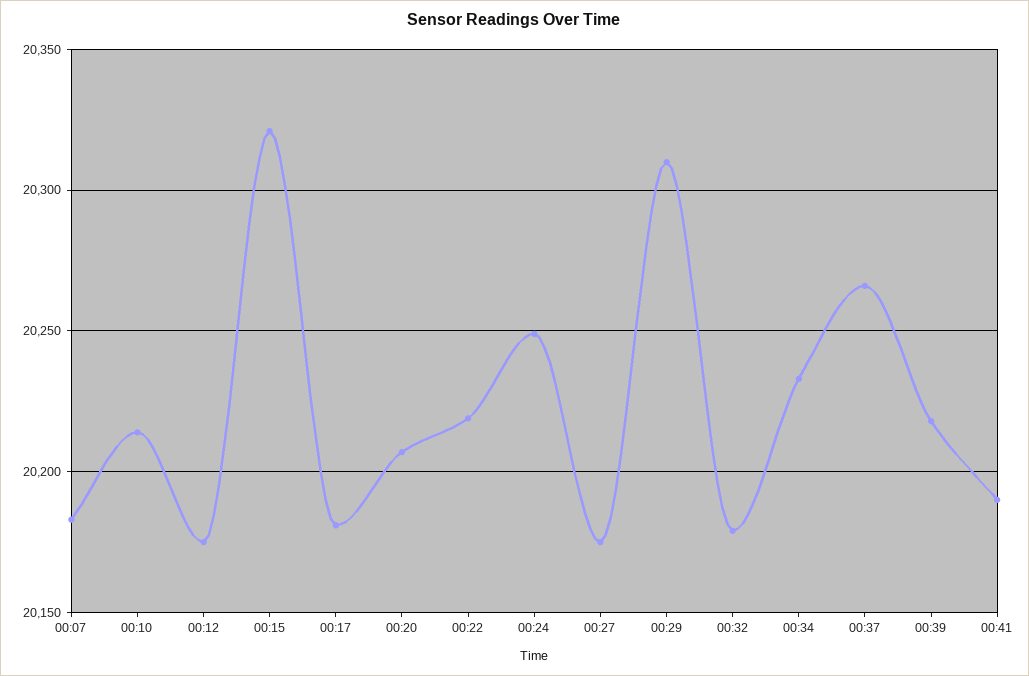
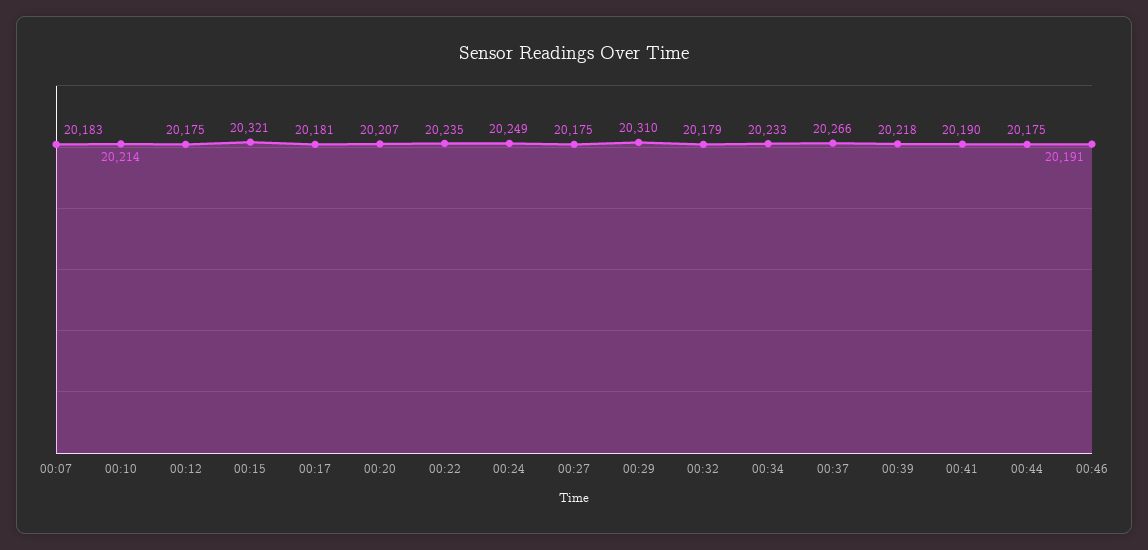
00:22: 20220 -> 20235
00:44: none -> 20175
00:46: none -> 20191

